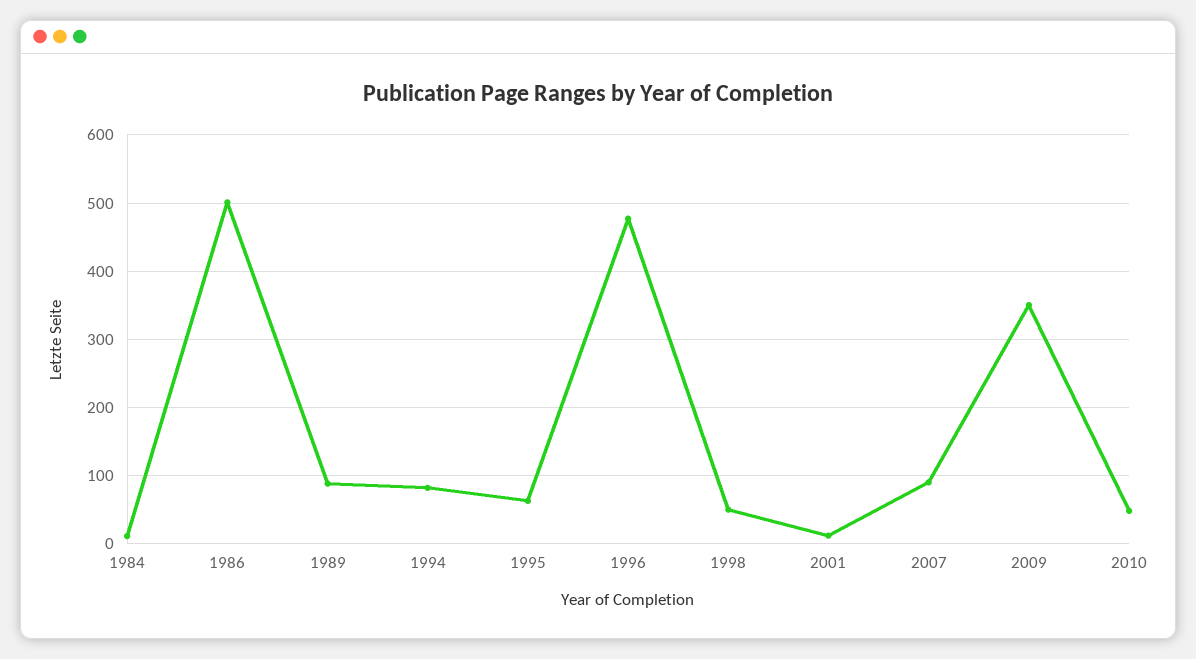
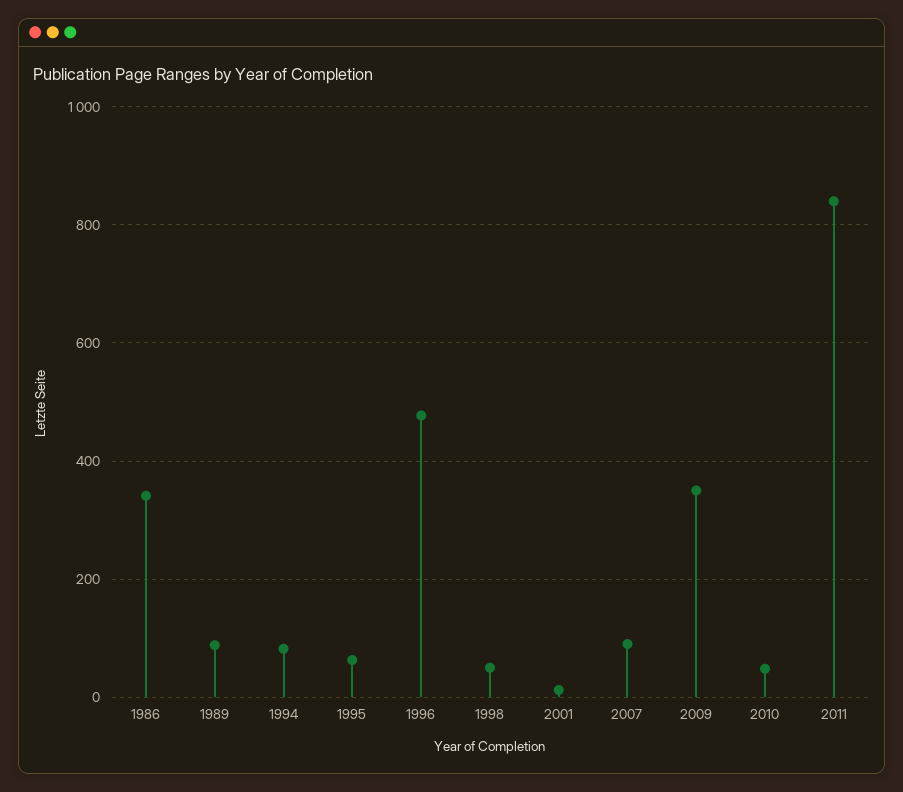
1984: 10 -> none
1986: 500 -> 340
2011: none -> 840

